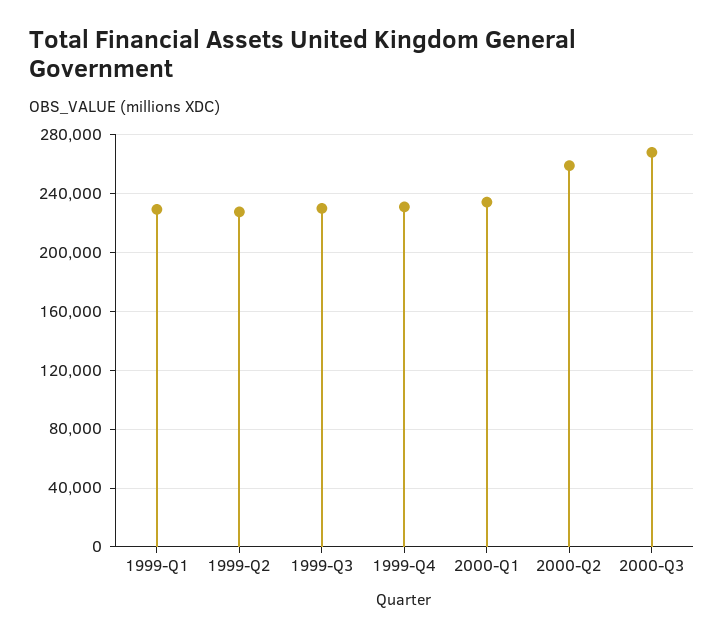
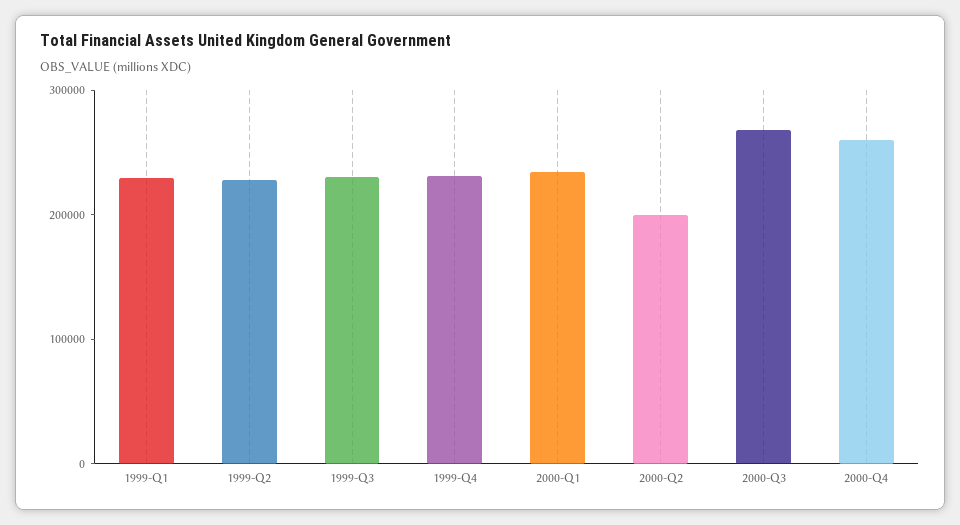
2000-Q2: 260000 -> 200000
2000-Q4: none -> 260000

